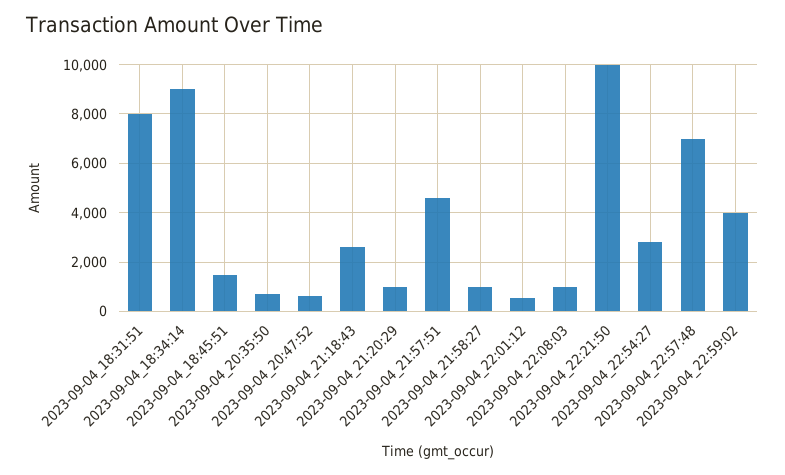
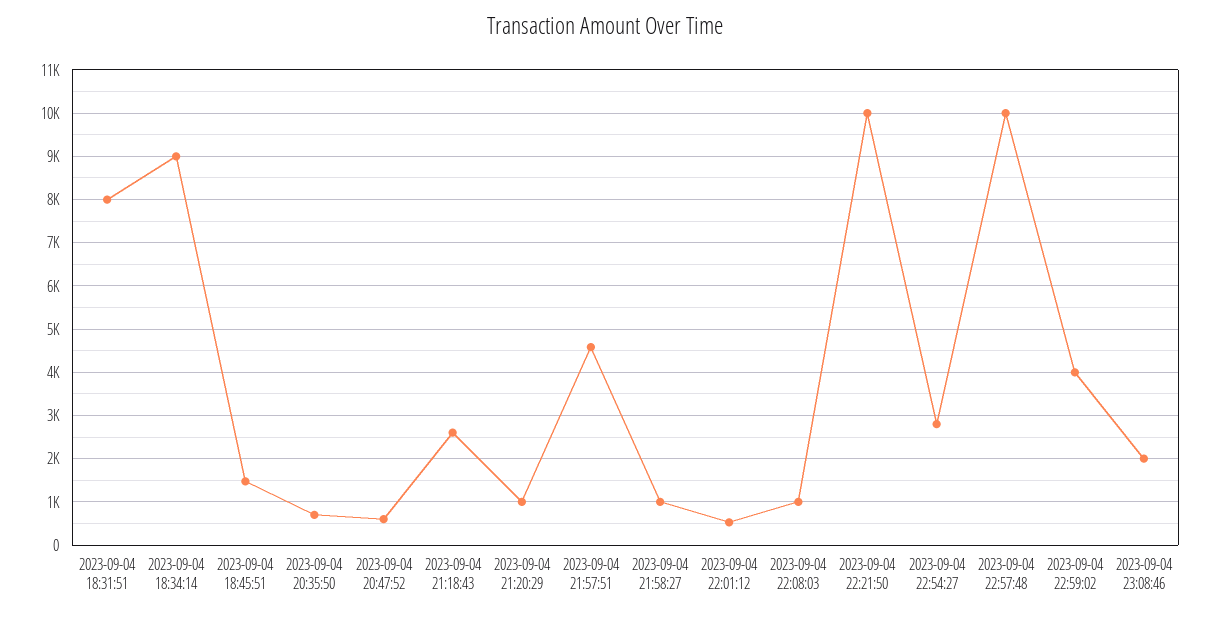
2023-09-04_22:57:48: 7000 -> 10000
2023-09-04 23:08:46: none -> 2000

